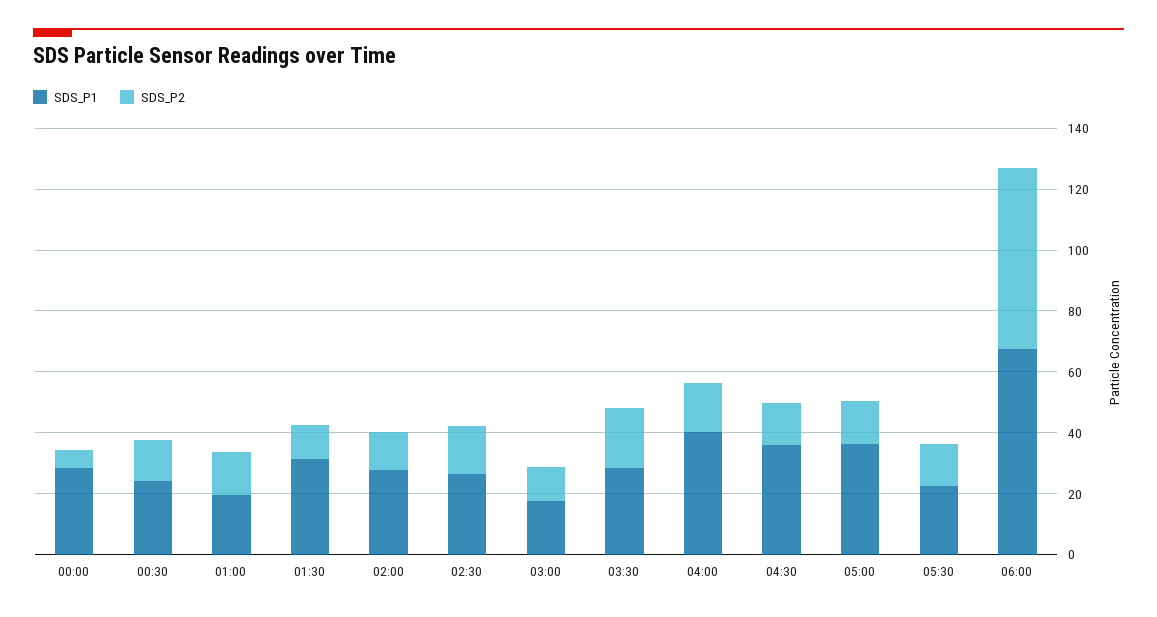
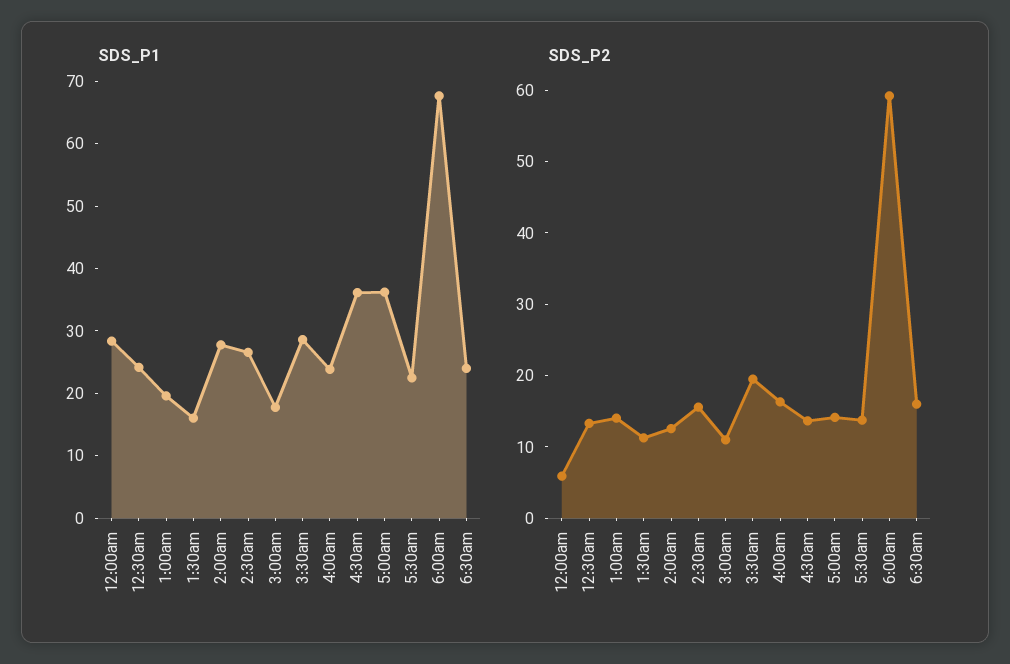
SDS_P1, 01:30: 30 -> 16
SDS_P1, 04:00: 40 -> 24
SDS_P1, 6:30am: none -> 24
SDS_P2, 6:30am: none -> 16

